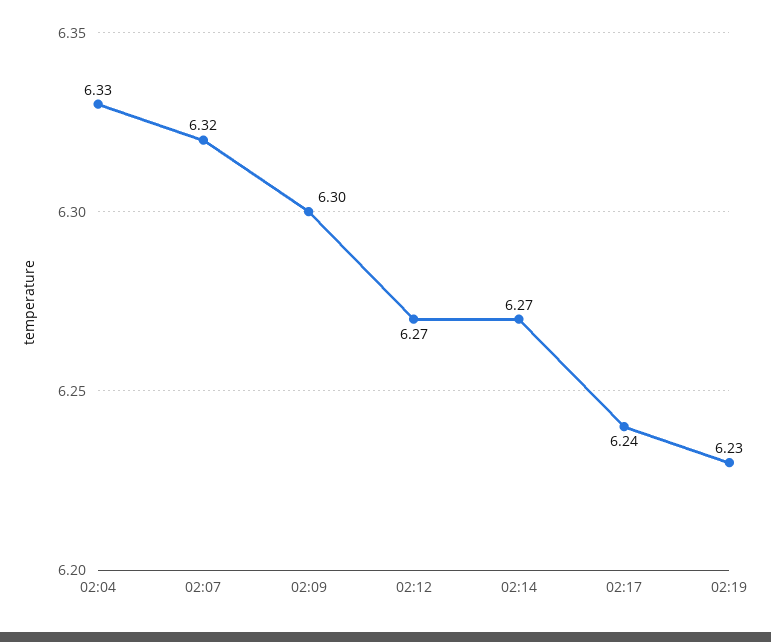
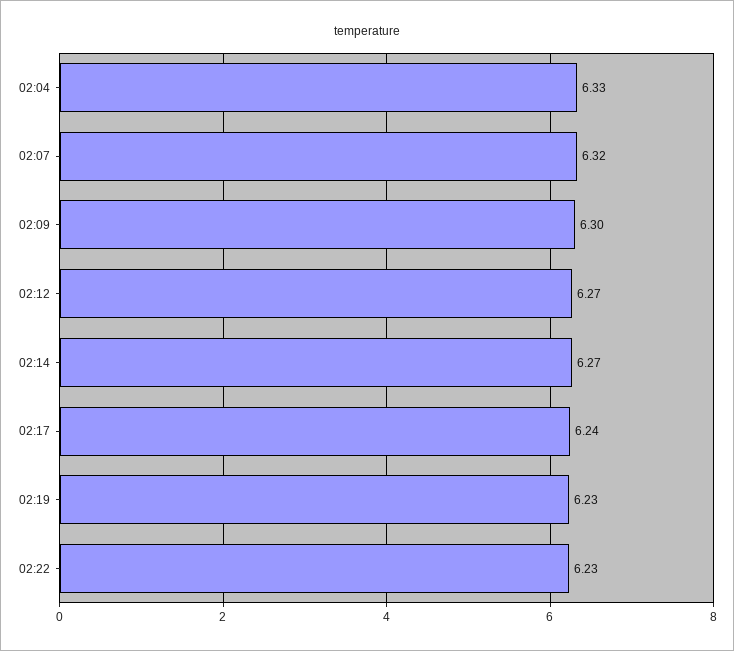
02:22: none -> 6.23

